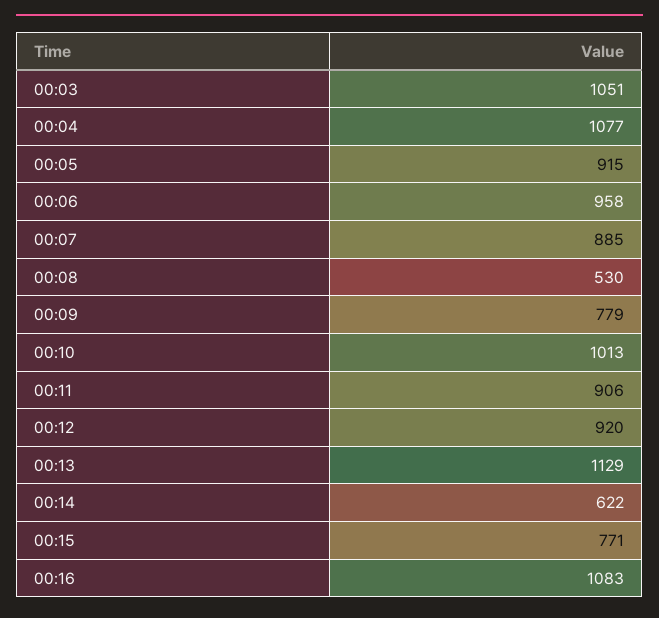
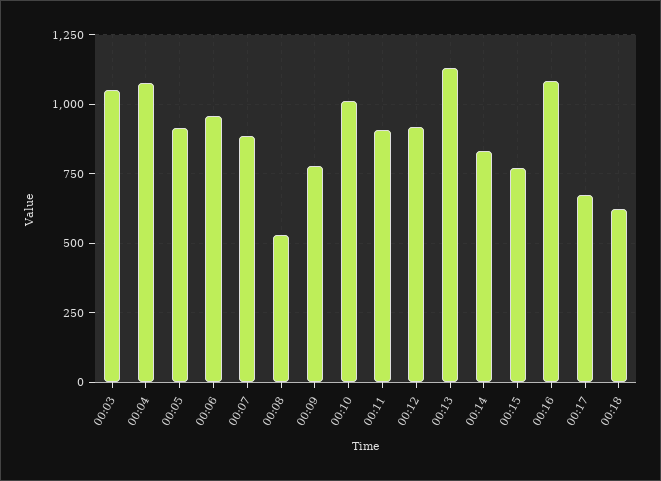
00:14: 622 -> 825
00:17: none -> 675
00:18: none -> 625

